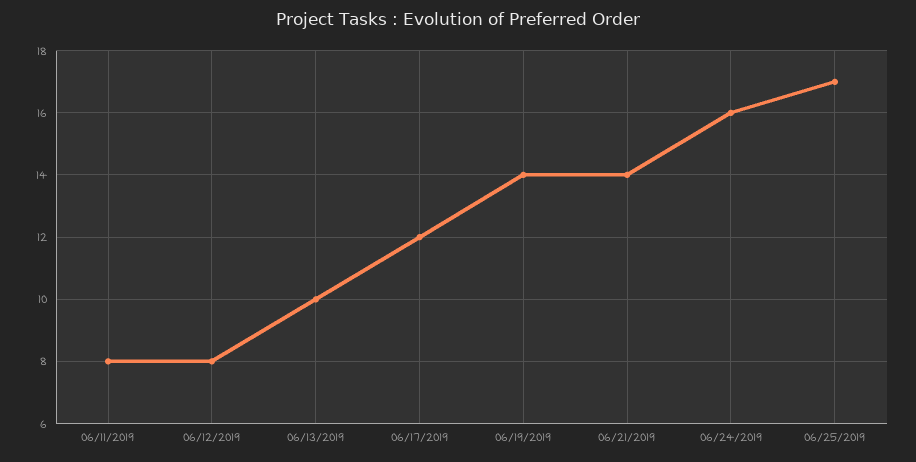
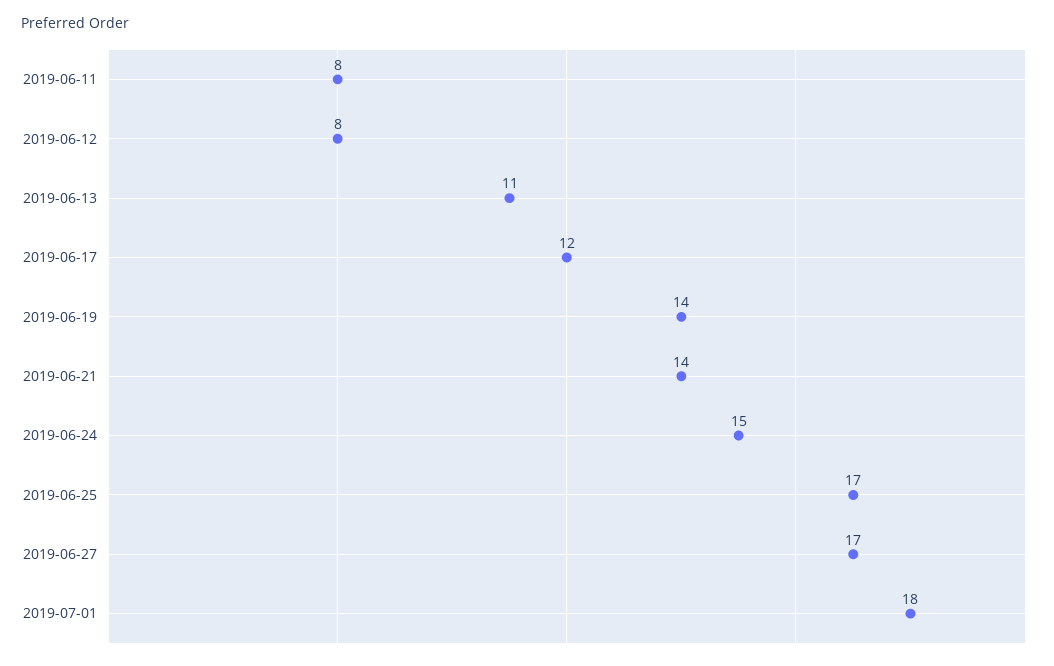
06/13/2019: 10 -> 11
06/24/2019: 16 -> 15
2019-06-27: none -> 17
2019-07-01: none -> 18

